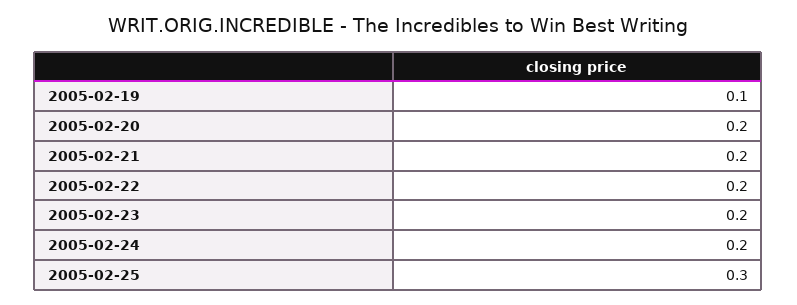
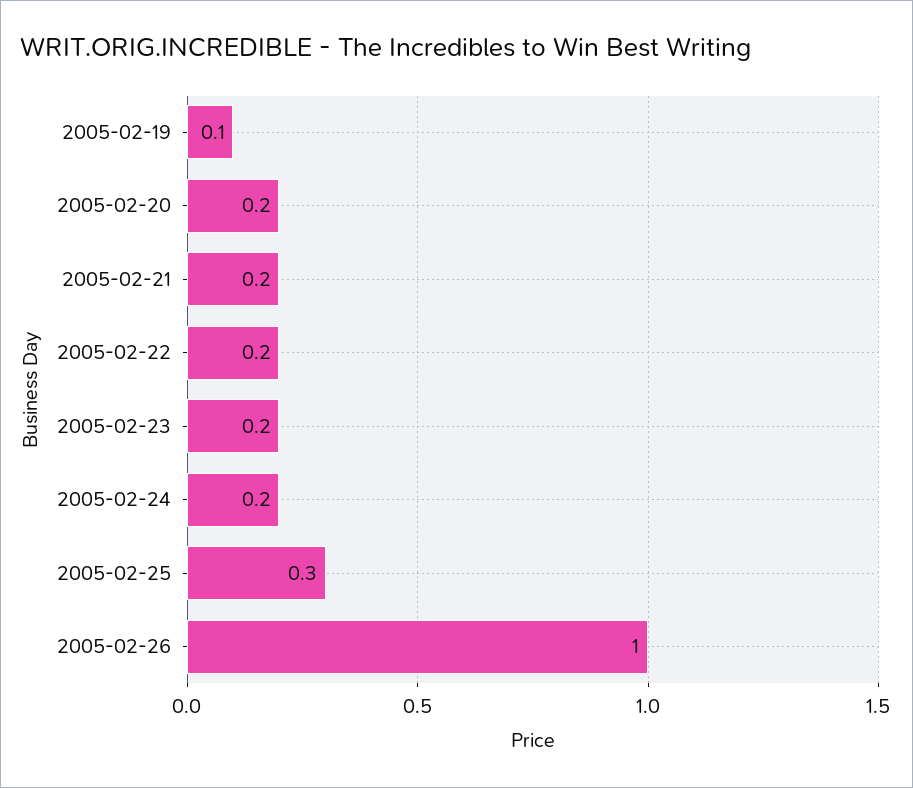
2005-02-26: none -> 1

